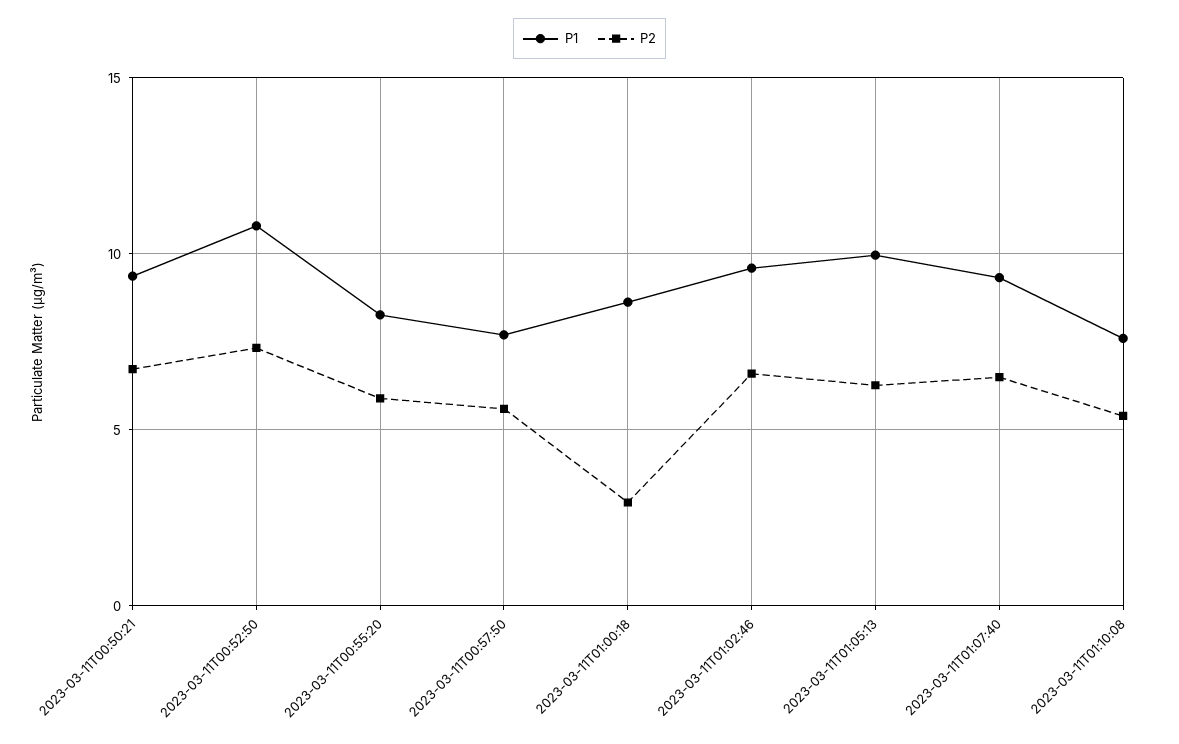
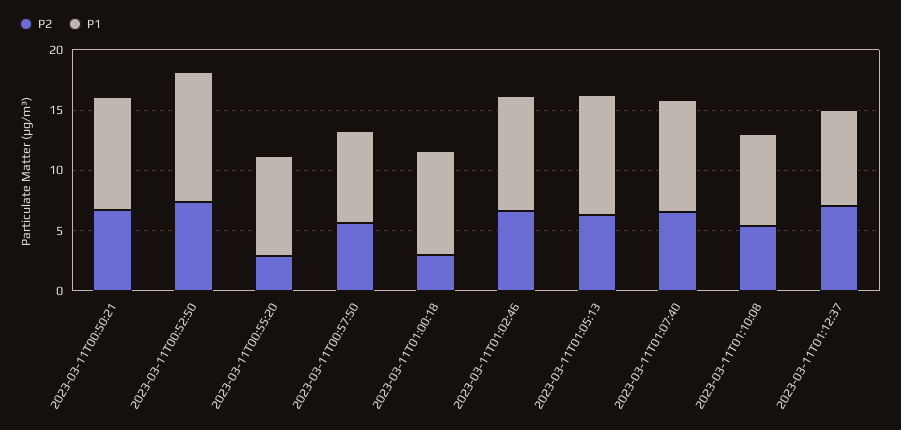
P2, 2023-03-11T00:55:20: 6 -> 3
P2, 2023-03-11T01:12:37: none -> 7
P1, 2023-03-11T01:12:37: none -> 8

